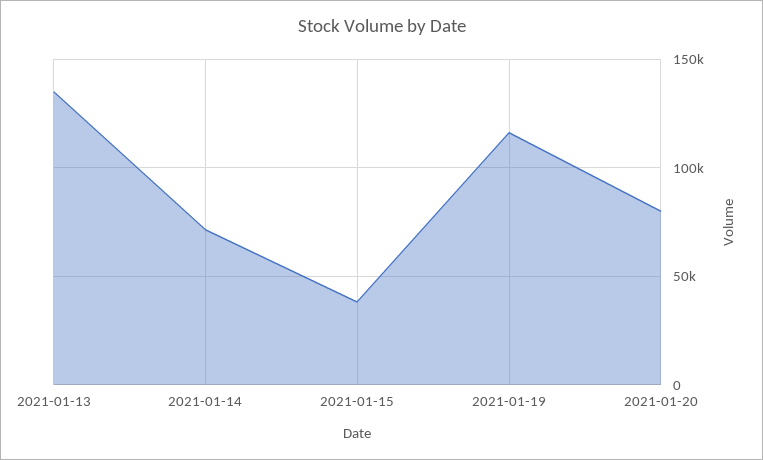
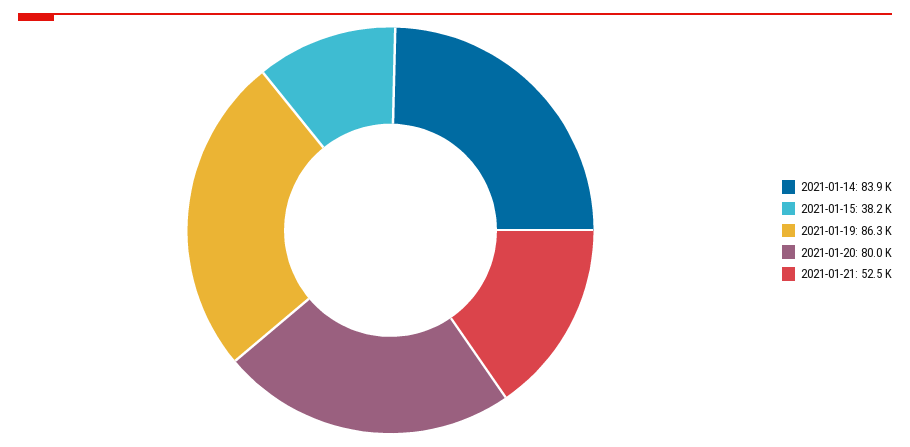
2021-01-13: 135000 -> none
2021-01-14: 70000 -> 83900
2021-01-19: 115000 -> 86300
2021-01-21: none -> 52500

